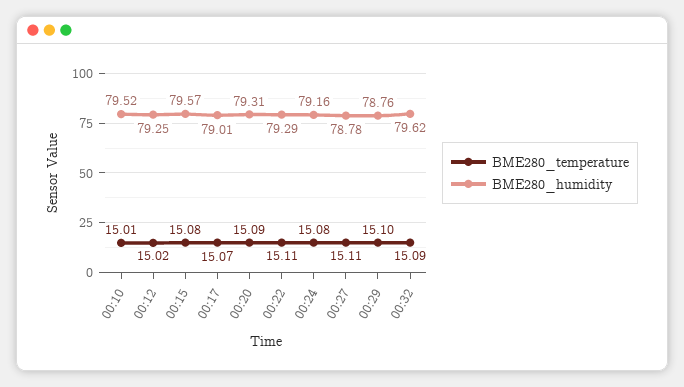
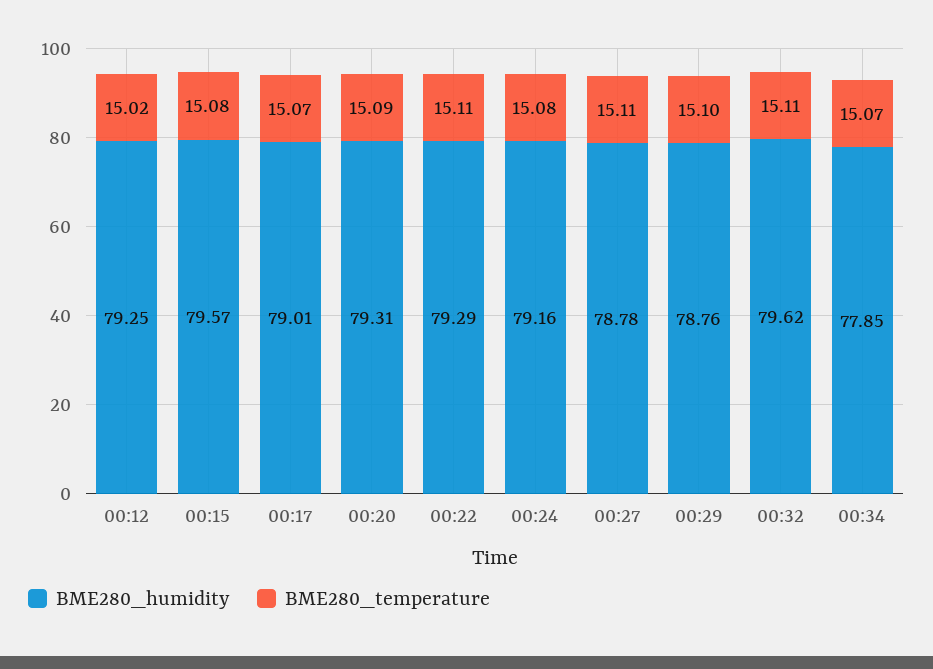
BME280_temperature, 00:10: 15.01 -> none
BME280_humidity, 00:10: 79.52 -> none
BME280_temperature, 00:32: 15.09 -> 15.11
BME280_humidity, 00:34: none -> 77.85
BME280_temperature, 00:34: none -> 15.07

